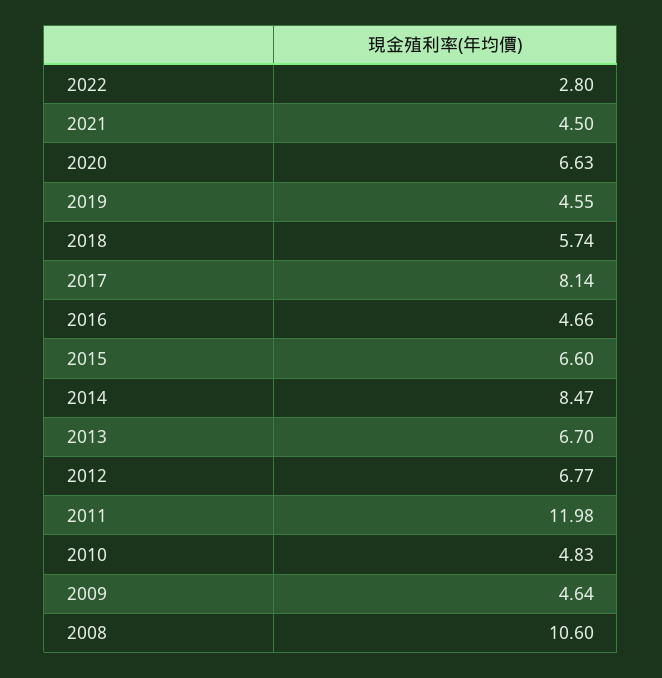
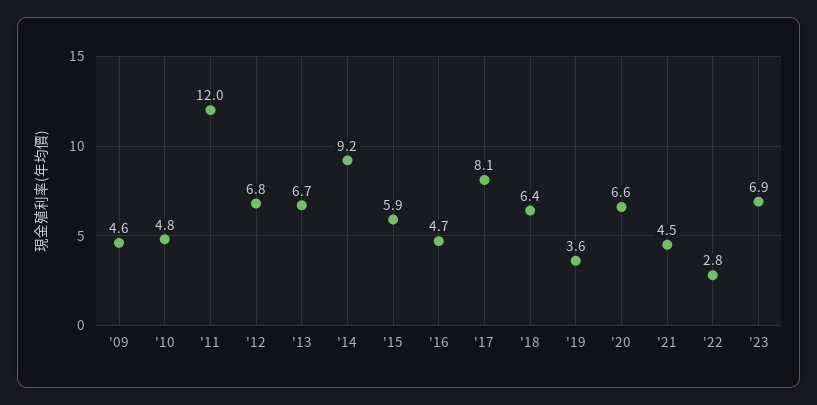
2019: 4.55 -> 3.6
2018: 5.74 -> 6.4
2015: 6.6 -> 5.9
2014: 8.47 -> 9.2
2008: 10.6 -> none
'23: none -> 6.9

